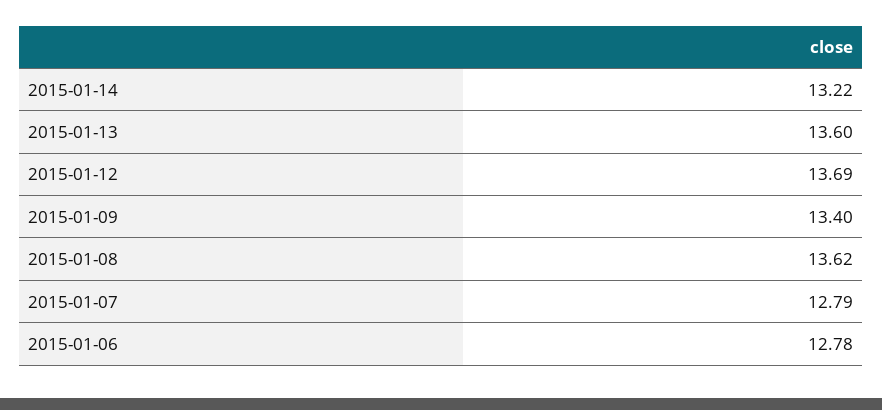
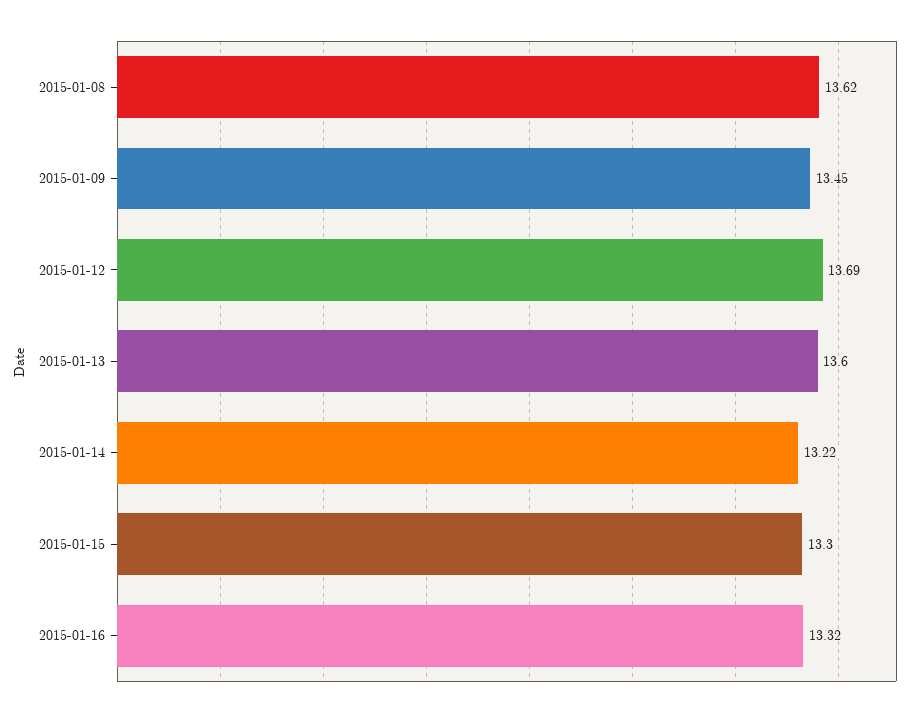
2015-01-09: 13.4 -> 13.45
2015-01-07: 12.79 -> none
2015-01-06: 12.78 -> none
2015-01-15: none -> 13.3
2015-01-16: none -> 13.32

